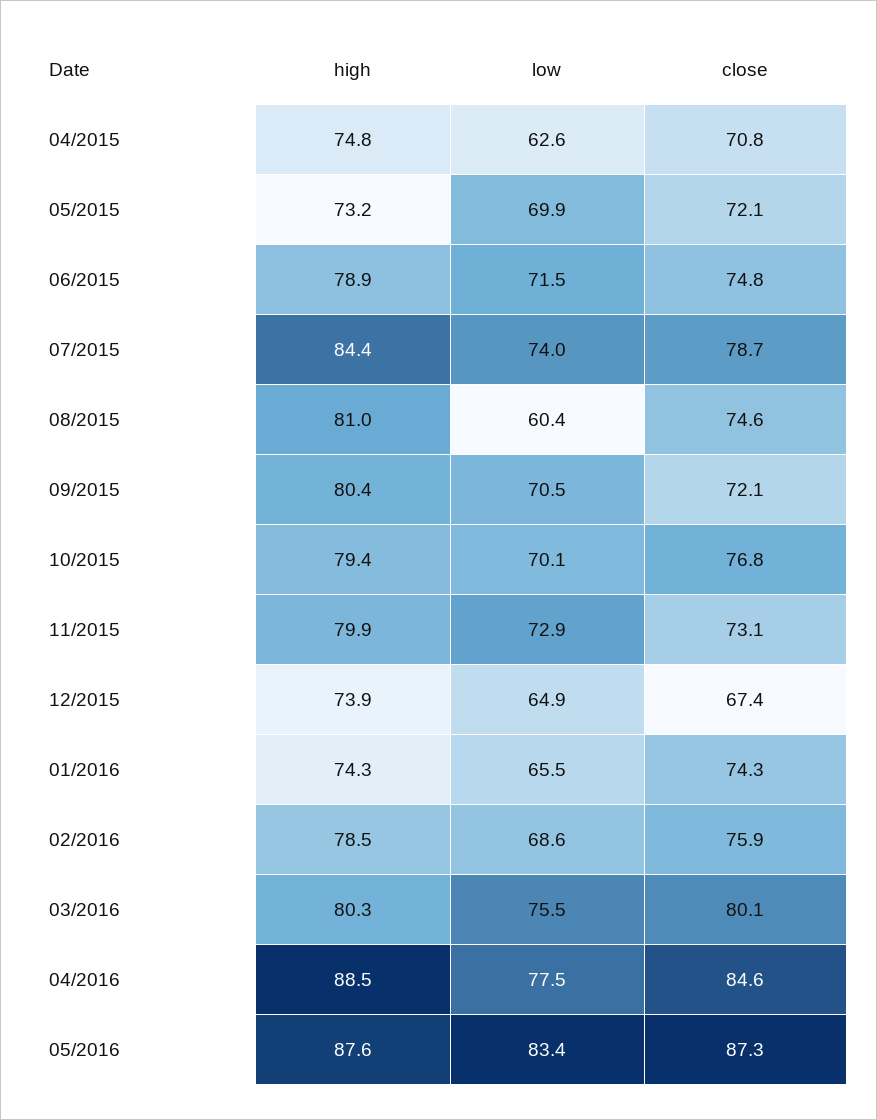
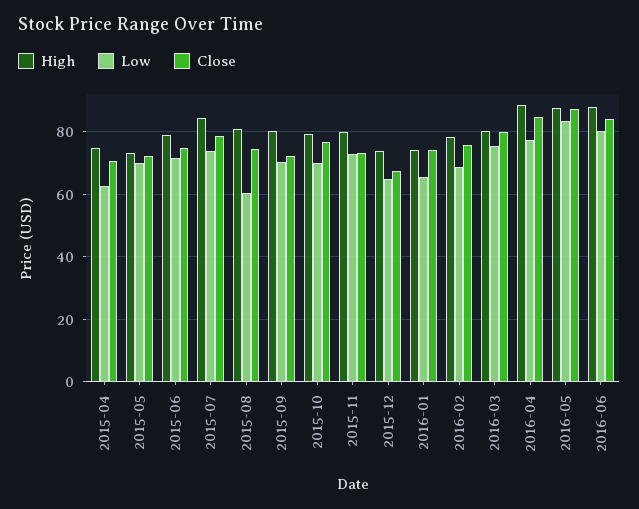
high, 2016-06: none -> 88
low, 2016-06: none -> 80
close, 2016-06: none -> 84

